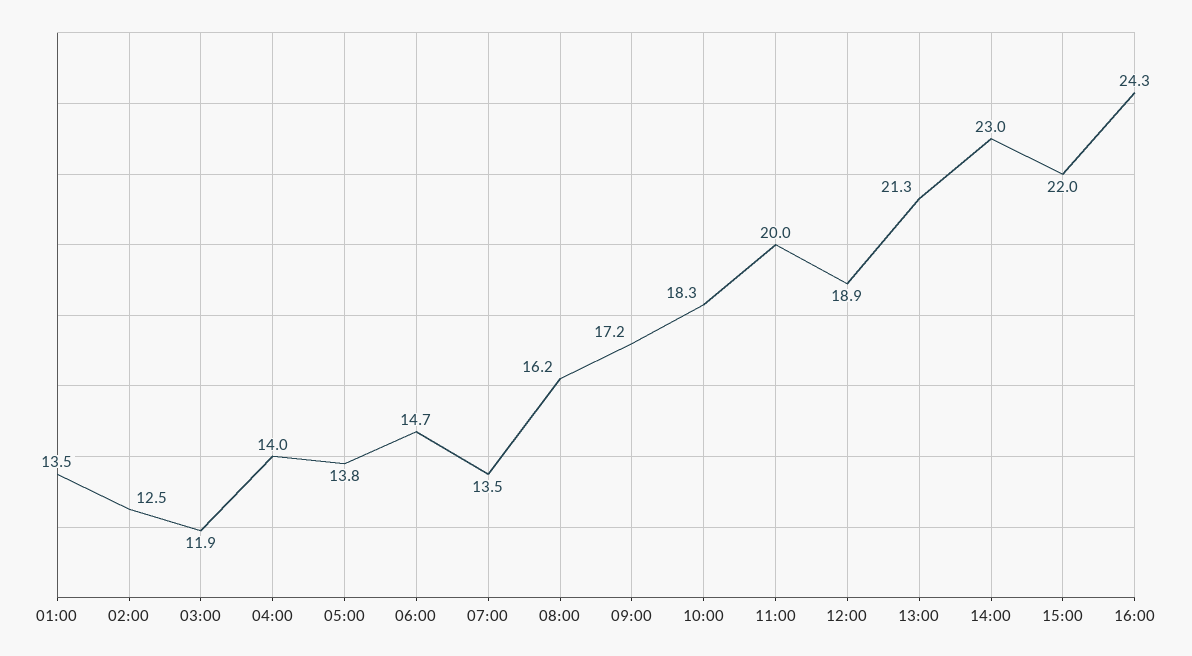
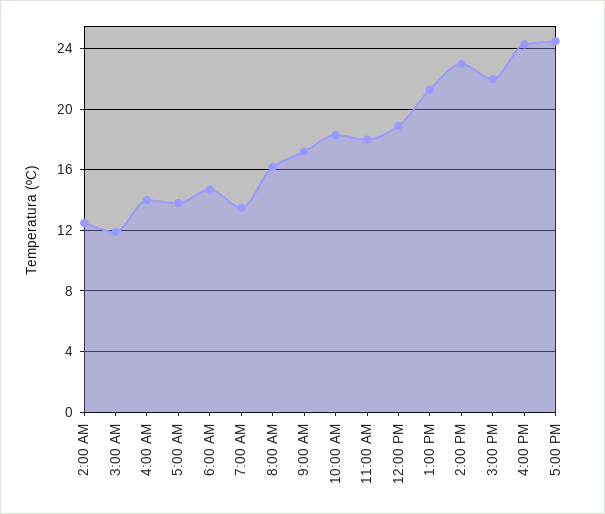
01:00: 13.5 -> none
11:00: 20 -> 18
5:00 PM: none -> 24.5

